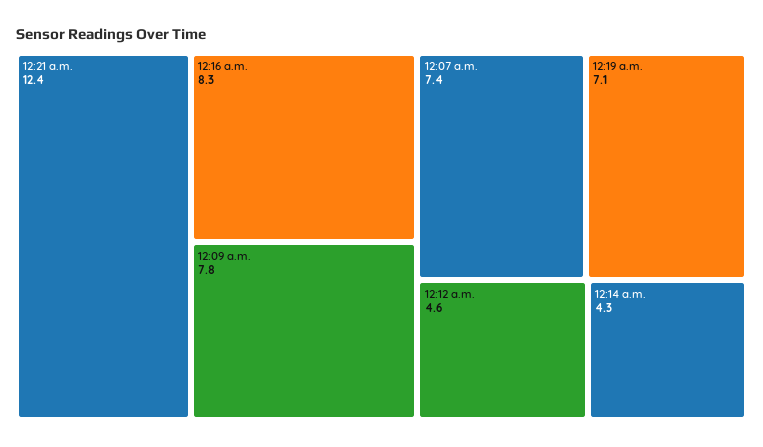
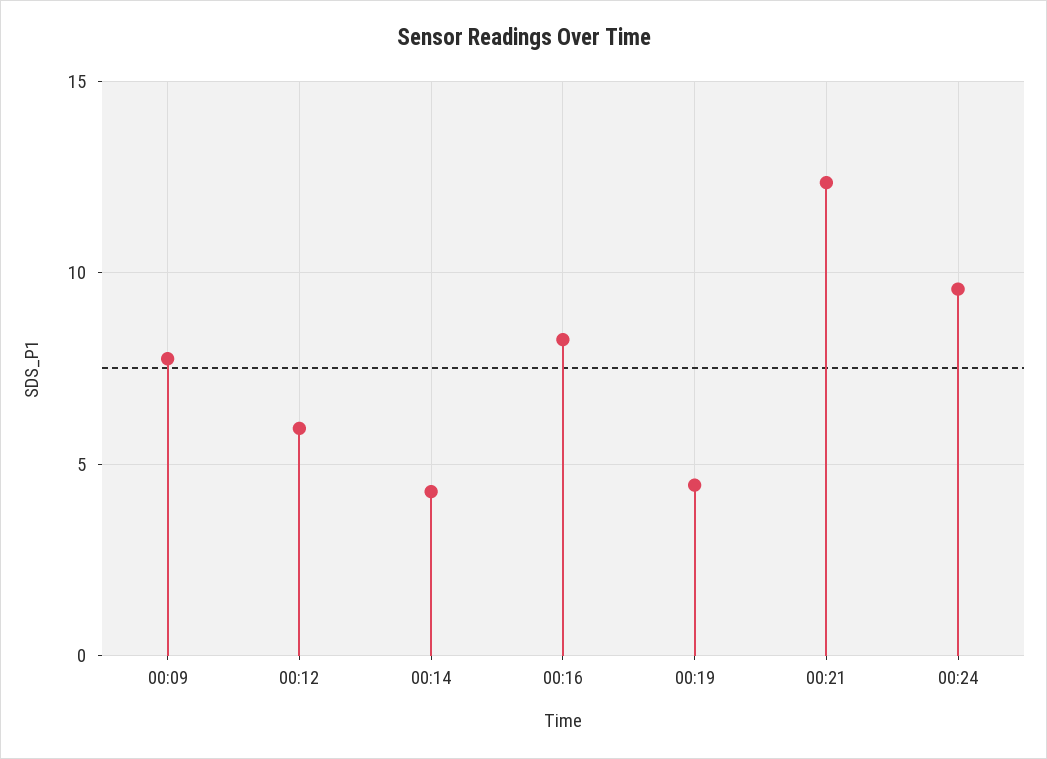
12:07 a.m.: 7.4 -> none
12:19 a.m.: 7.1 -> 4.5
12:12 a.m.: 4.6 -> 6
00:24: none -> 9.5

